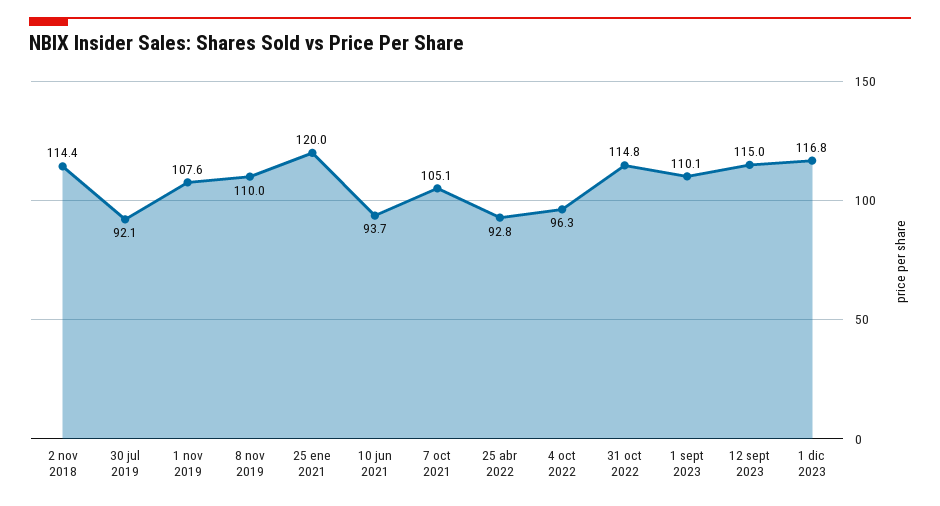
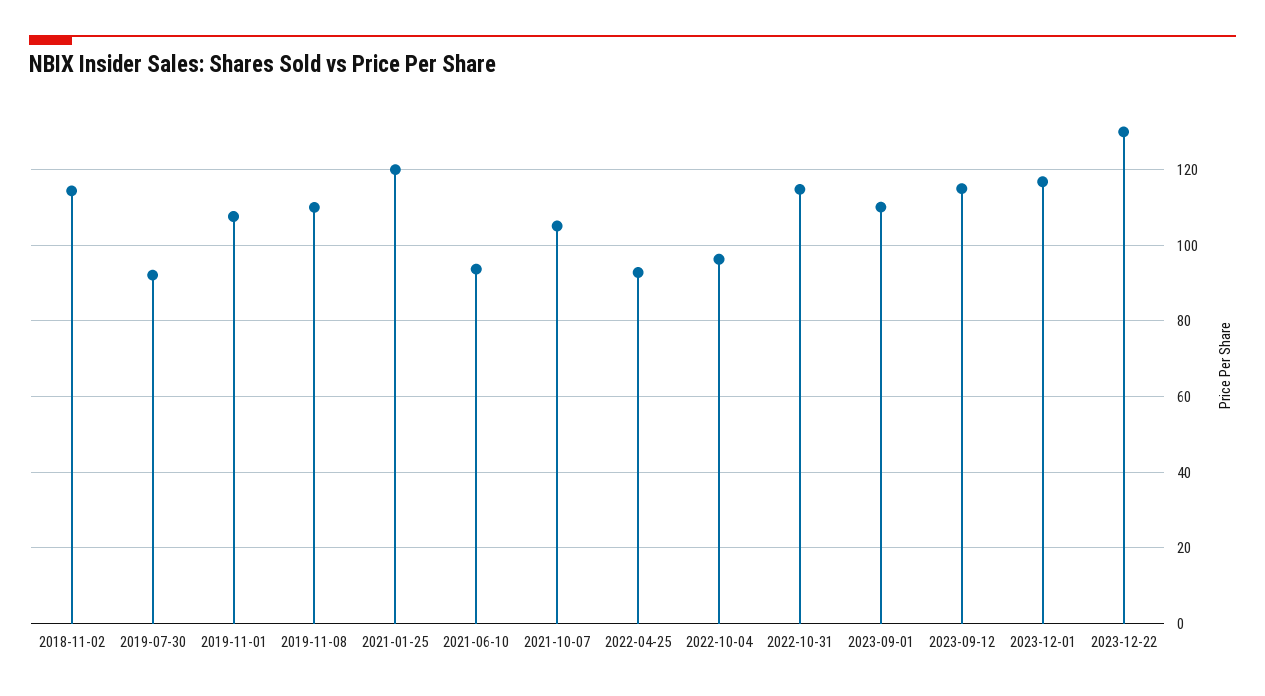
2023-12-22: none -> 130

